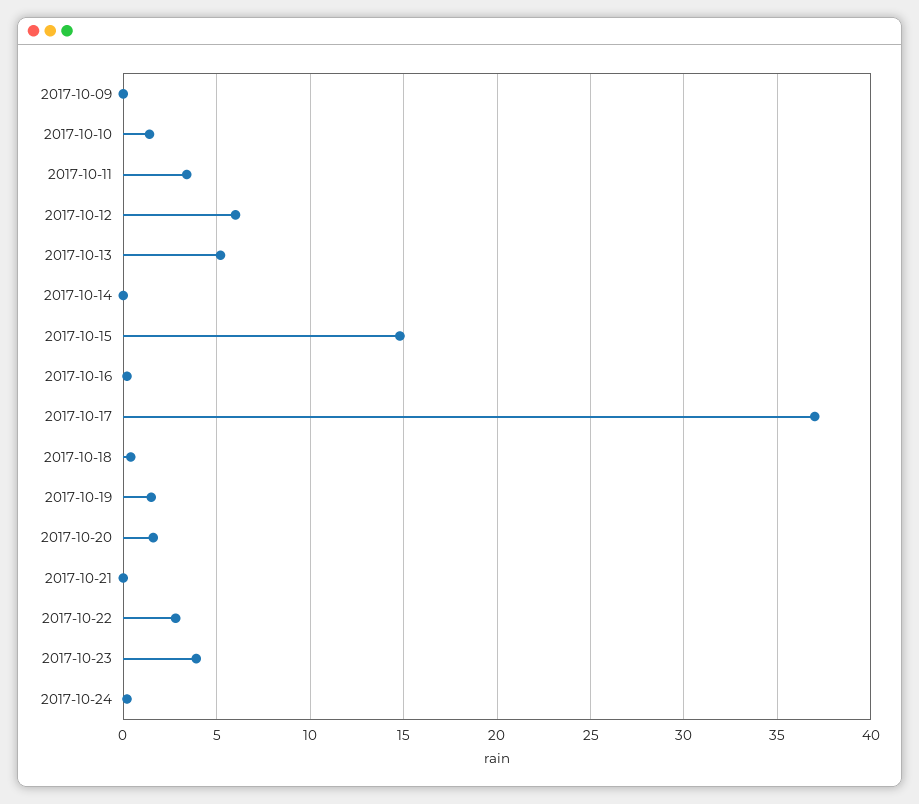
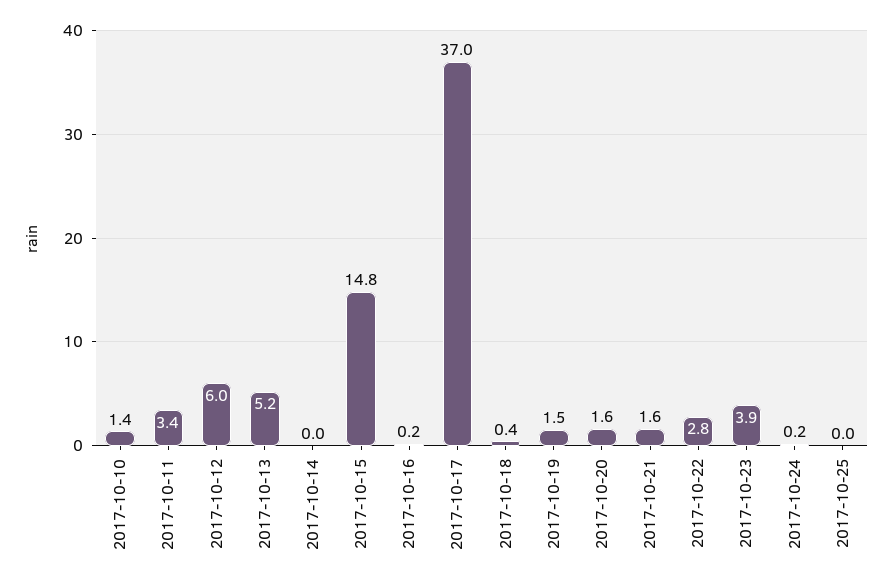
2017-10-09: 0 -> none
2017-10-21: 0 -> 1.6
2017-10-25: none -> 0

